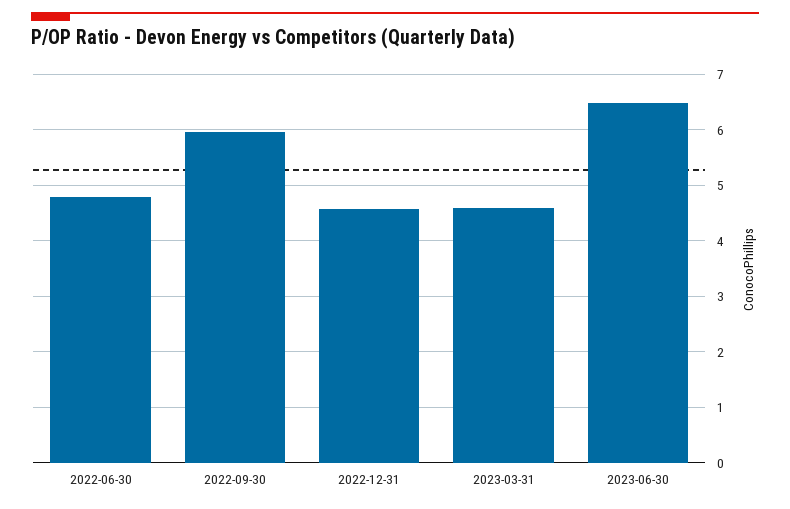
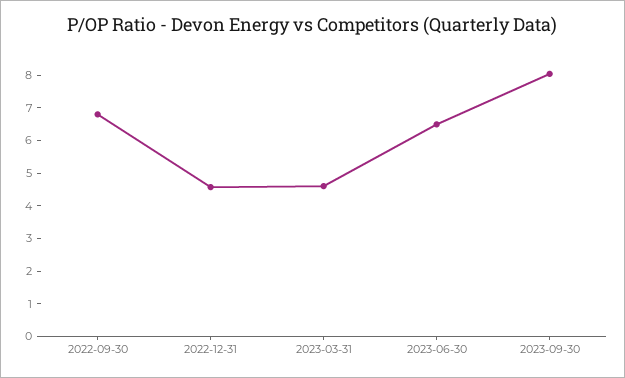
2022-06-30: 4.8 -> none
2022-09-30: 6 -> 6.75
2023-09-30: none -> 8

